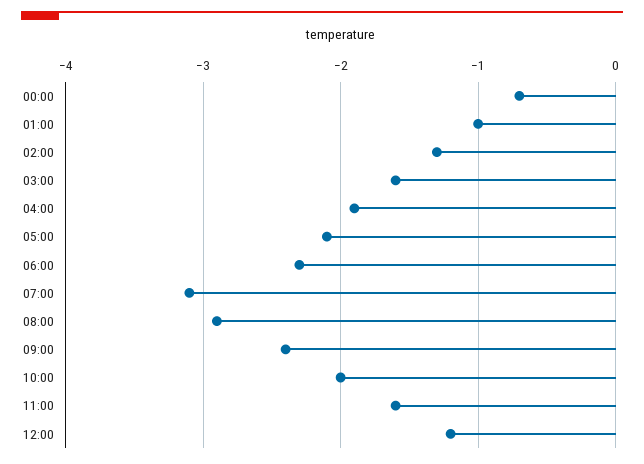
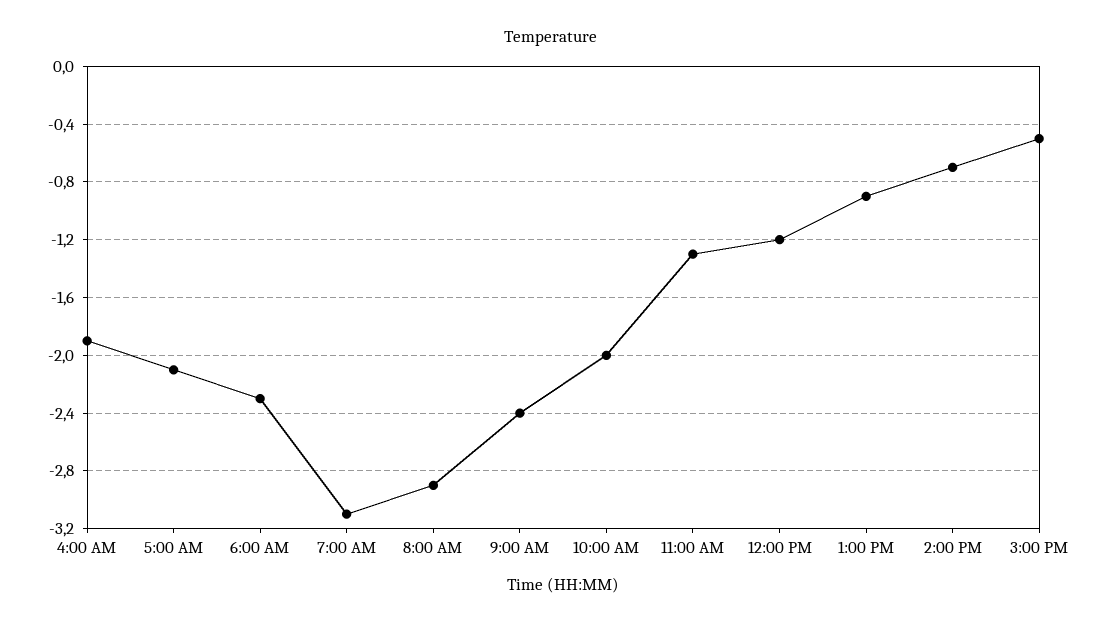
00:00: -0.7 -> none
01:00: -1 -> none
02:00: -1.3 -> none
03:00: -1.6 -> none
11:00: -1.6 -> -1.3
1:00 PM: none -> -0.9
2:00 PM: none -> -0.7
3:00 PM: none -> -0.5

